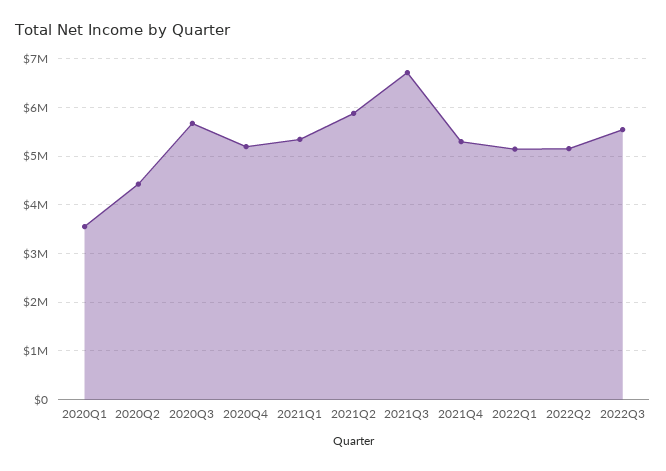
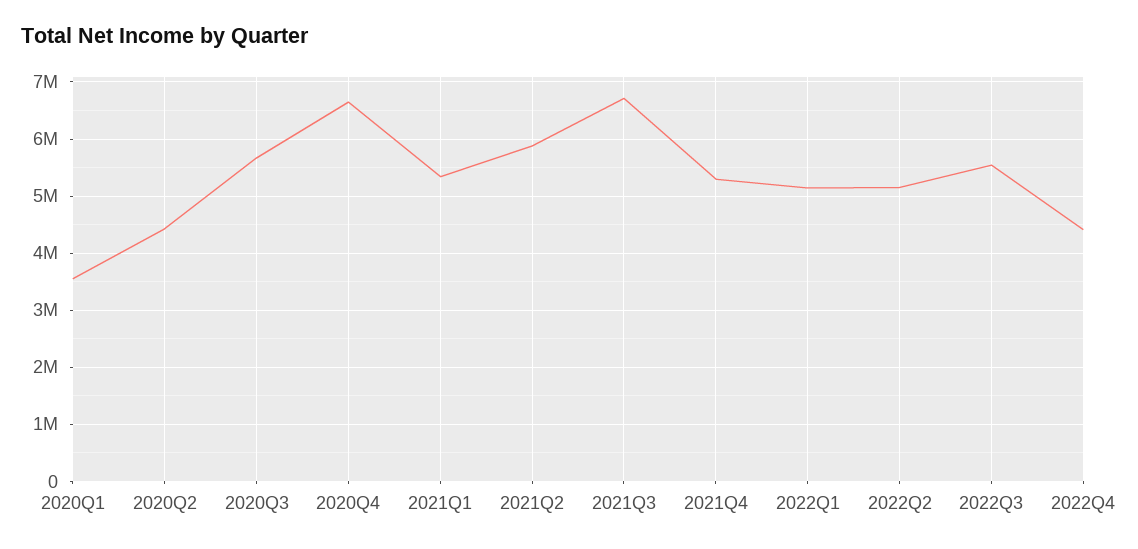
2020Q4: 5200000 -> 6600000
2022Q4: none -> 4400000

